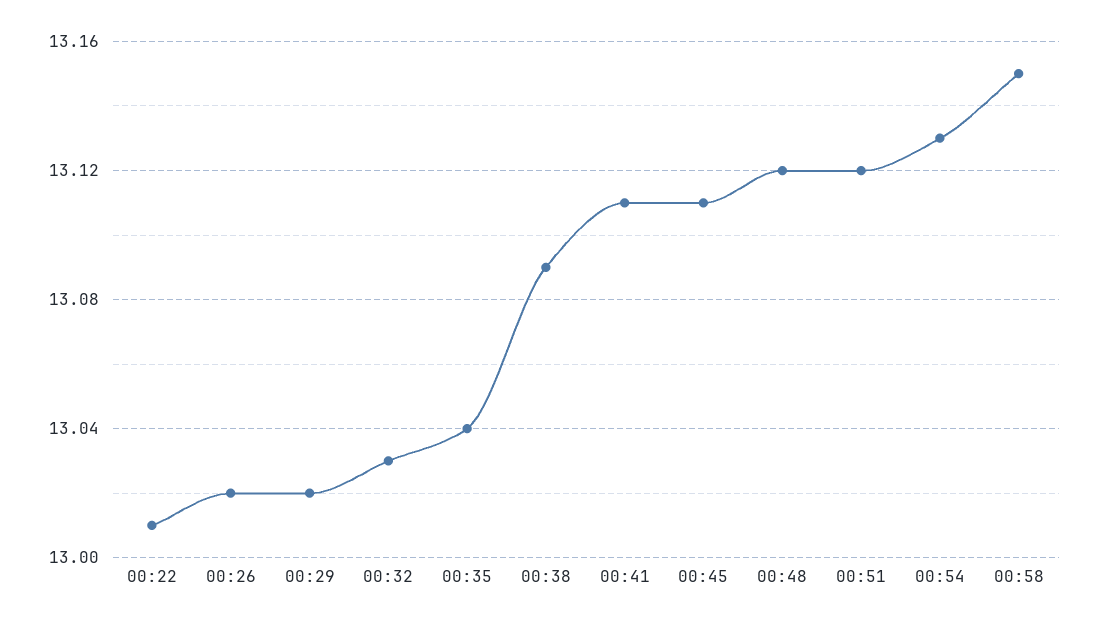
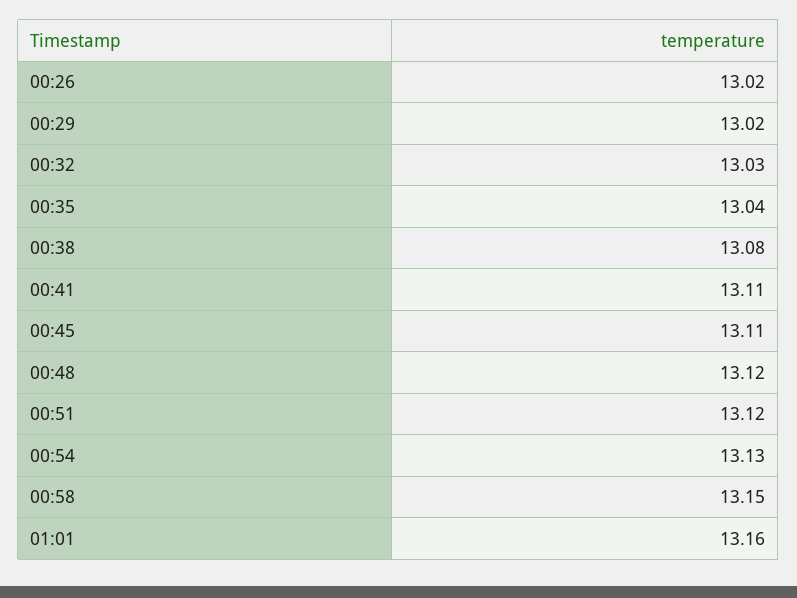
00:22: 13.01 -> none
00:38: 13.09 -> 13.08
01:01: none -> 13.16

